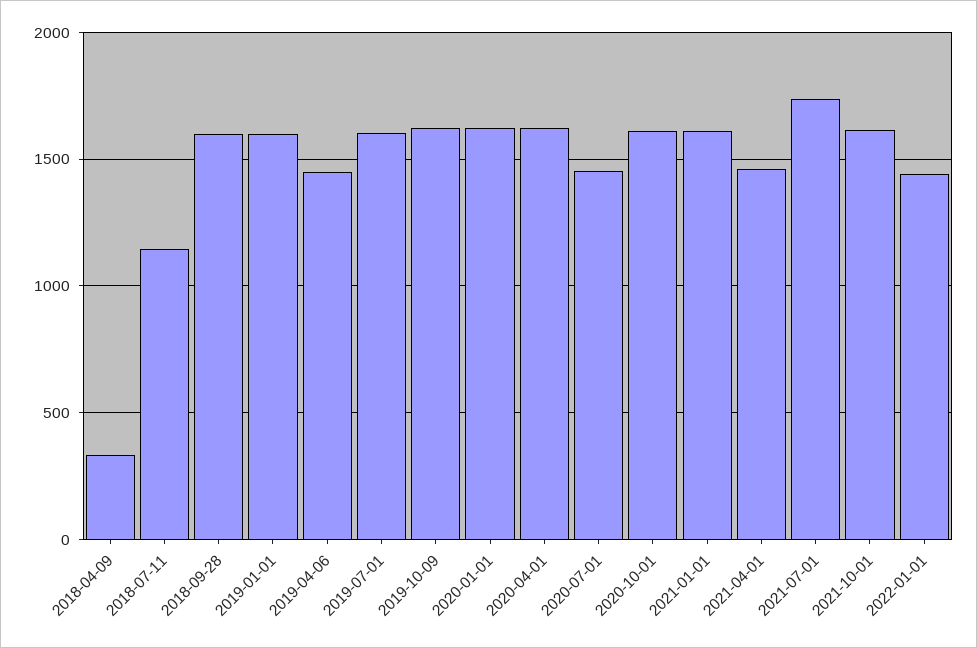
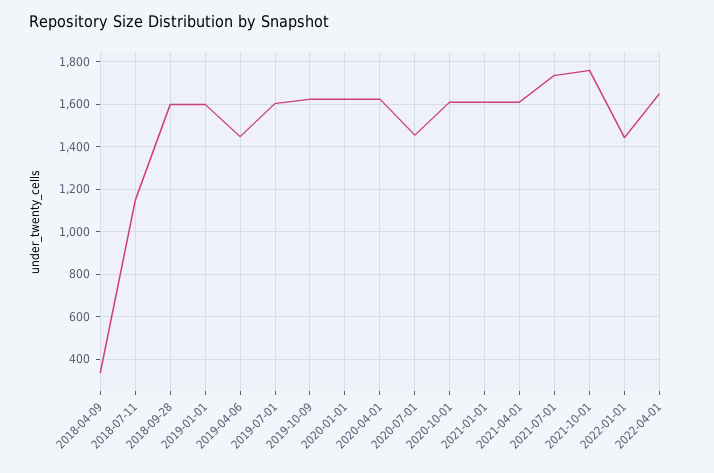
2021-04-01: 1450 -> 1600
2021-10-01: 1600 -> 1750
2022-04-01: none -> 1650

